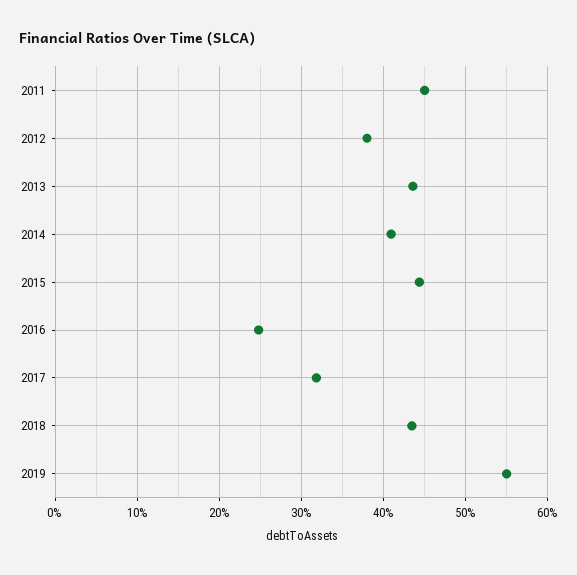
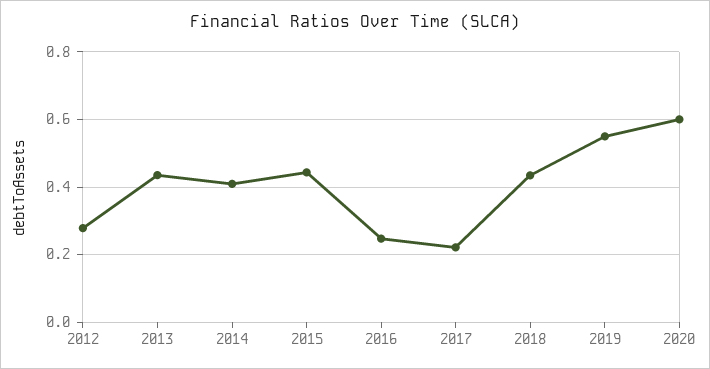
2011: 0.45 -> none
2012: 0.38 -> 0.28
2017: 0.32 -> 0.22
2020: none -> 0.6

